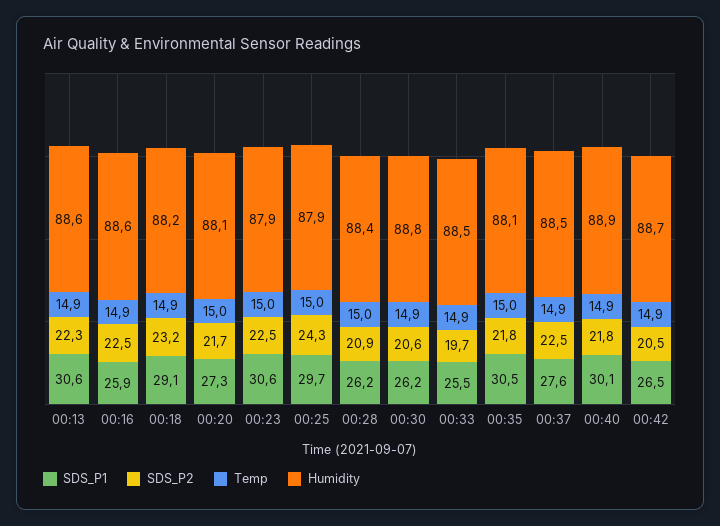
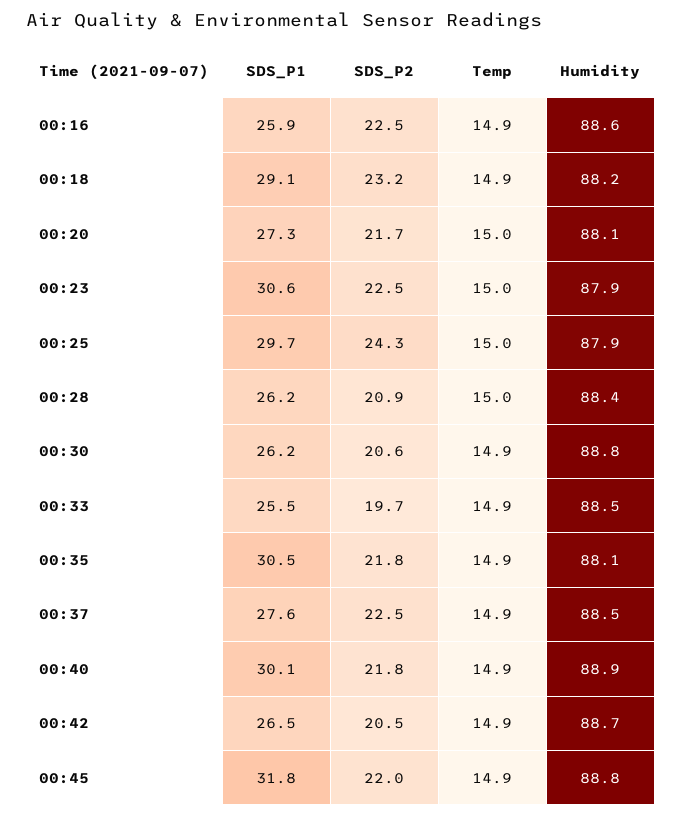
SDS_P1, 00:13: 30.6 -> none
SDS_P2, 00:13: 22.3 -> none
Temp, 00:13: 14.9 -> none
Humidity, 00:13: 88.6 -> none
Temp, 00:35: 15 -> 14.9
SDS_P1, 00:45: none -> 31.8
SDS_P2, 00:45: none -> 22
Temp, 00:45: none -> 14.9
Humidity, 00:45: none -> 88.8

